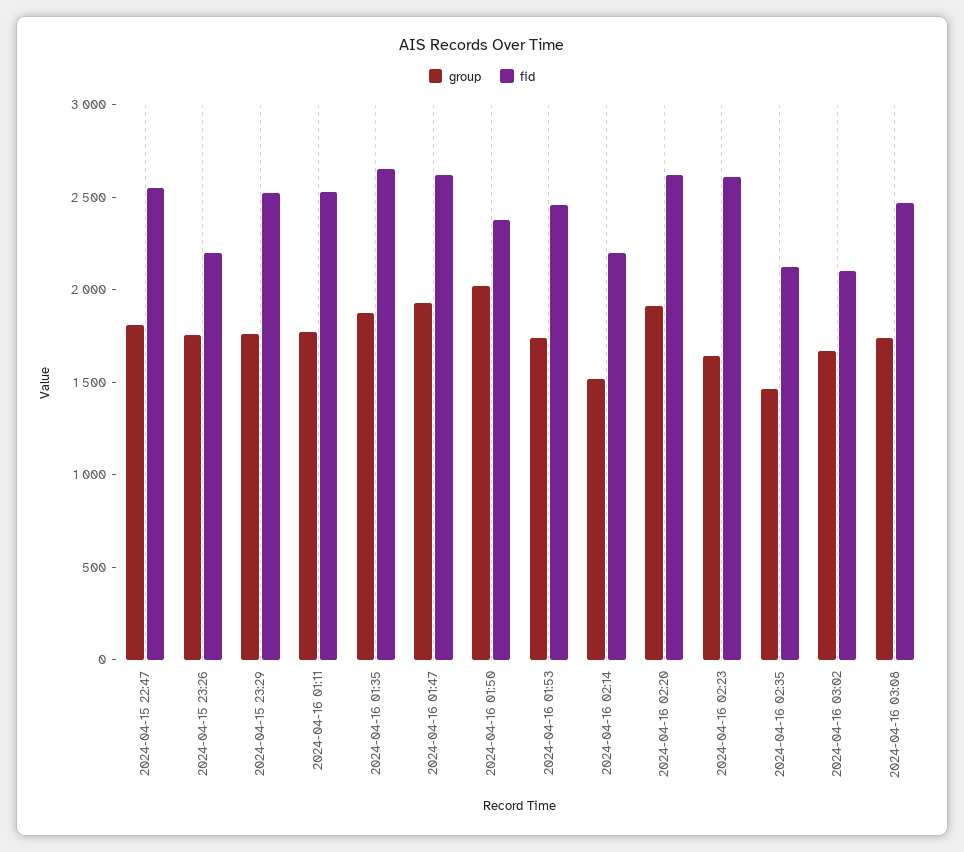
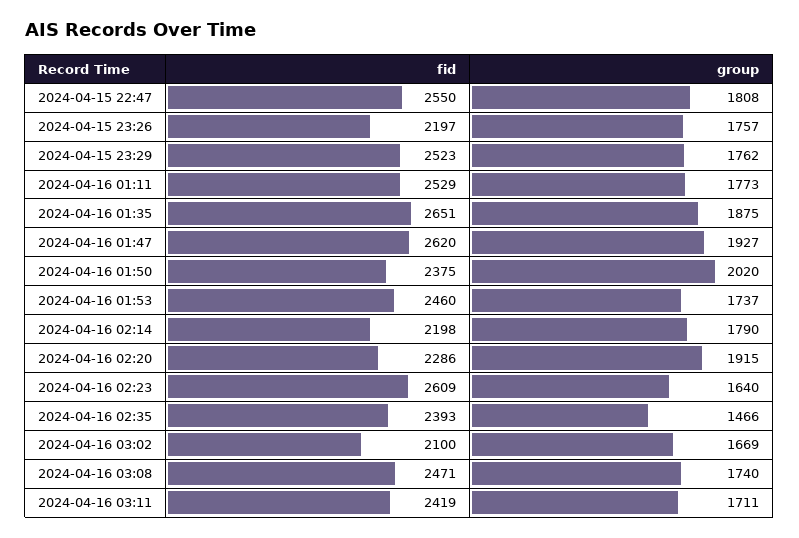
group, 2024-04-16 02:14: 1500 -> 1790
fid, 2024-04-16 02:20: 2600 -> 2286
fid, 2024-04-16 02:35: 2100 -> 2393
fid, 2024-04-16 03:11: none -> 2419
group, 2024-04-16 03:11: none -> 1711

